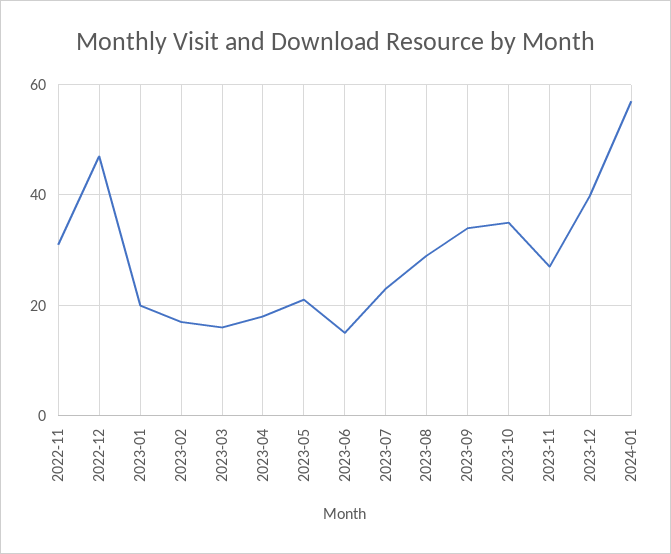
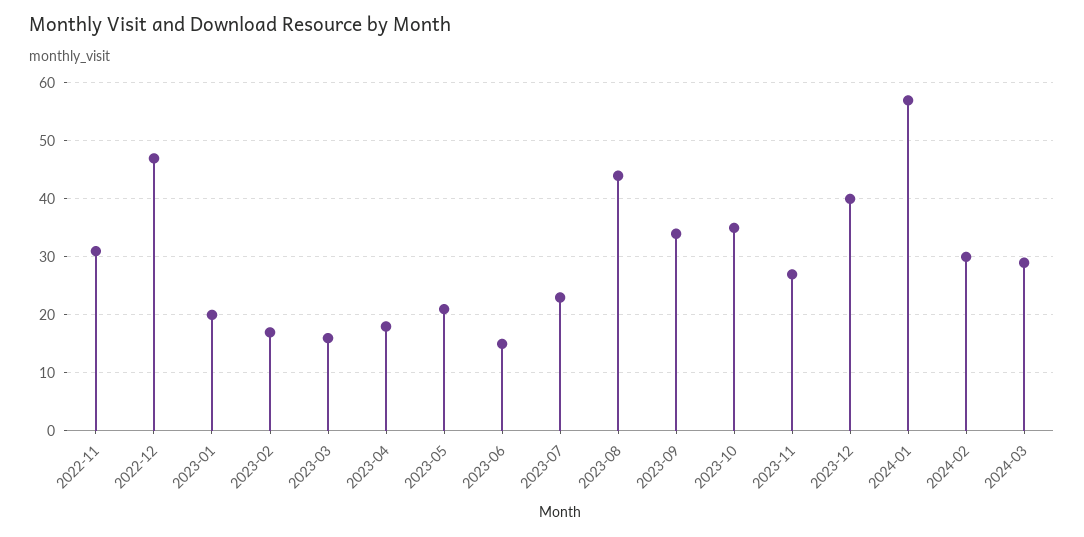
2023-08: 30 -> 45
2024-02: none -> 30
2024-03: none -> 30

